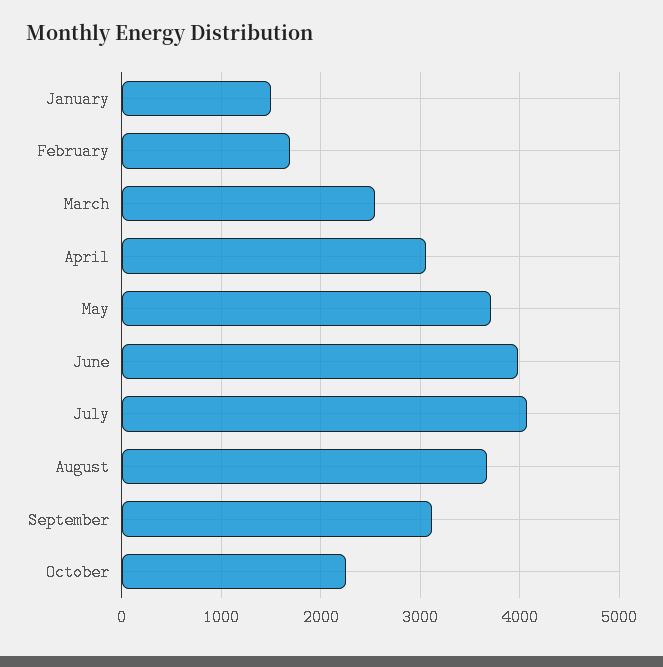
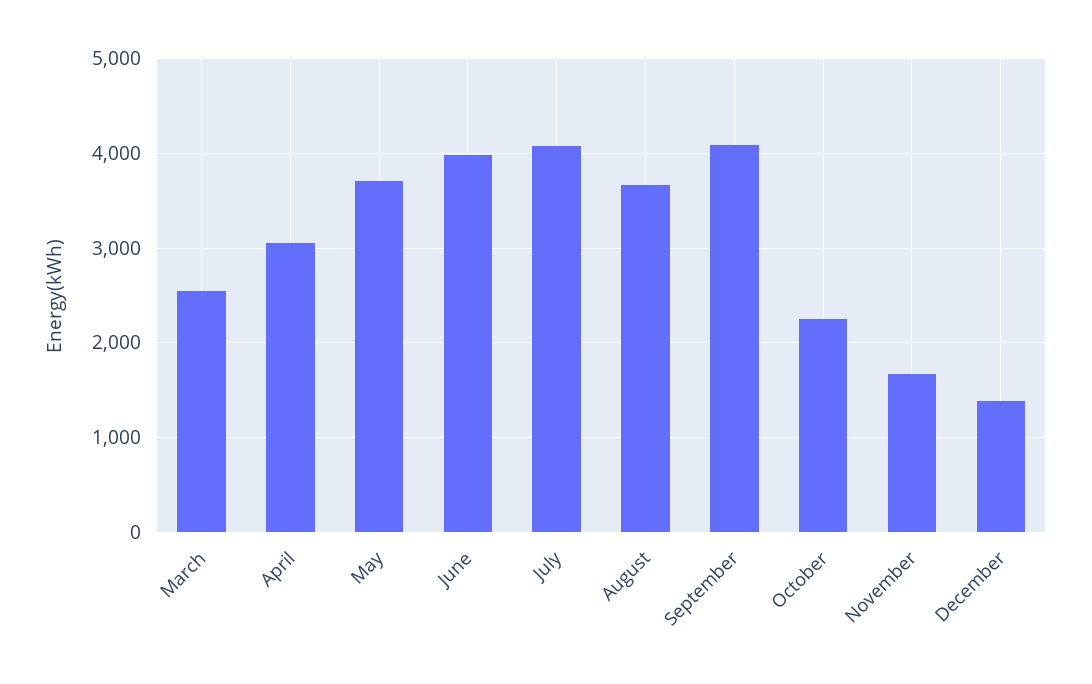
January: 1500 -> none
February: 1700 -> none
September: 3100 -> 4100
November: none -> 1700
December: none -> 1400

